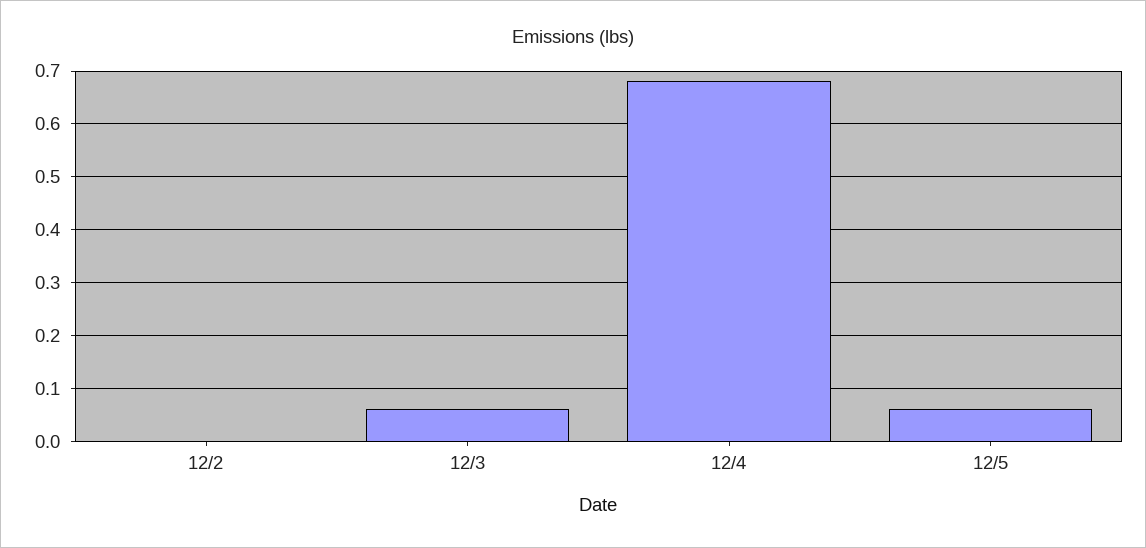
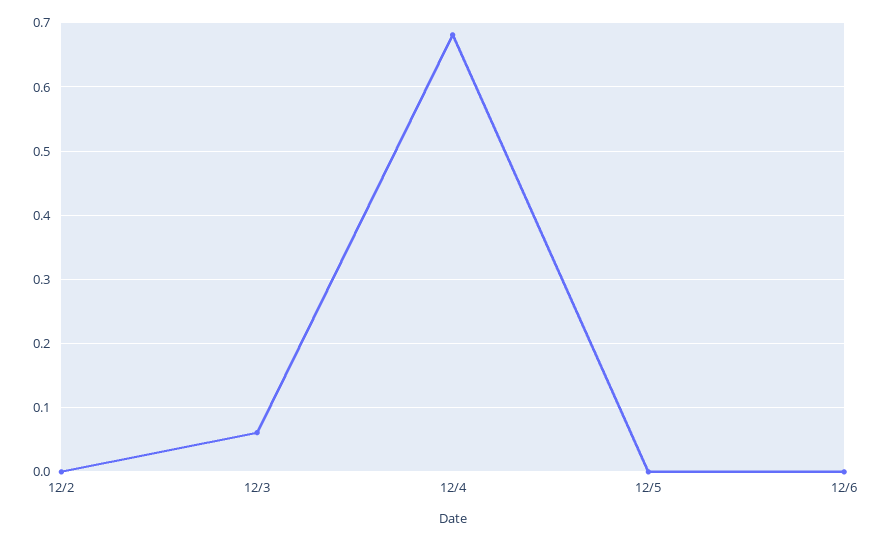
12/5: 0.06 -> 0
12/6: none -> 0

